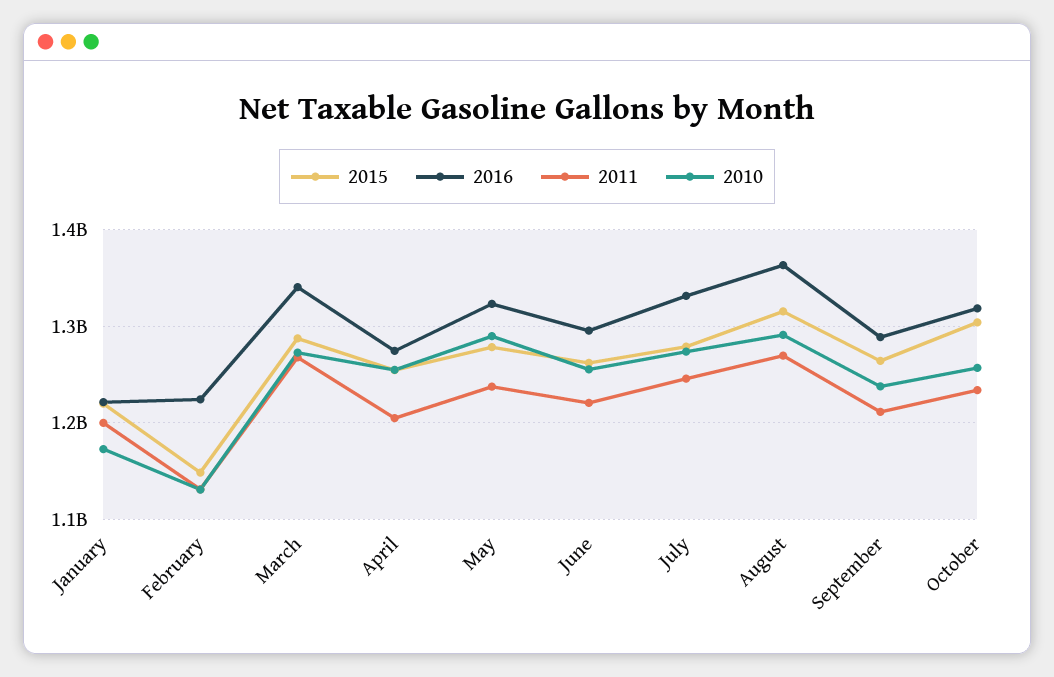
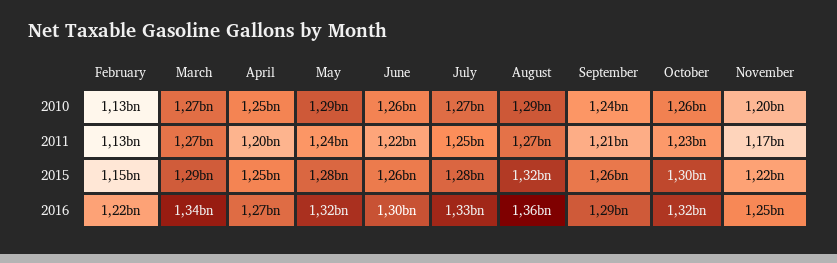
2015, January: 1220000000 -> none
2016, January: 1220000000 -> none
2011, January: 1200000000 -> none
2010, January: 1170000000 -> none
2010, November: none -> 1200000000
2011, November: none -> 1170000000
2015, November: none -> 1220000000
2016, November: none -> 1250000000

